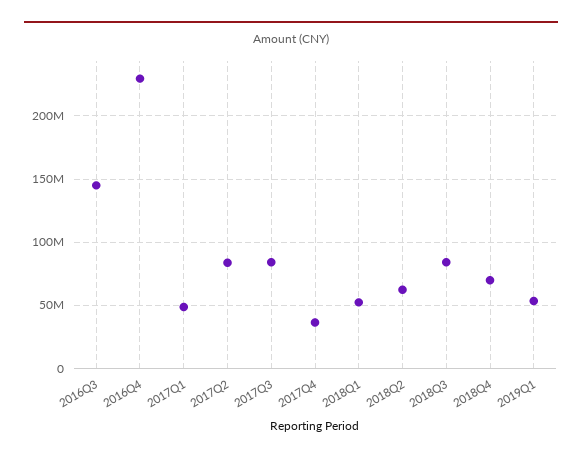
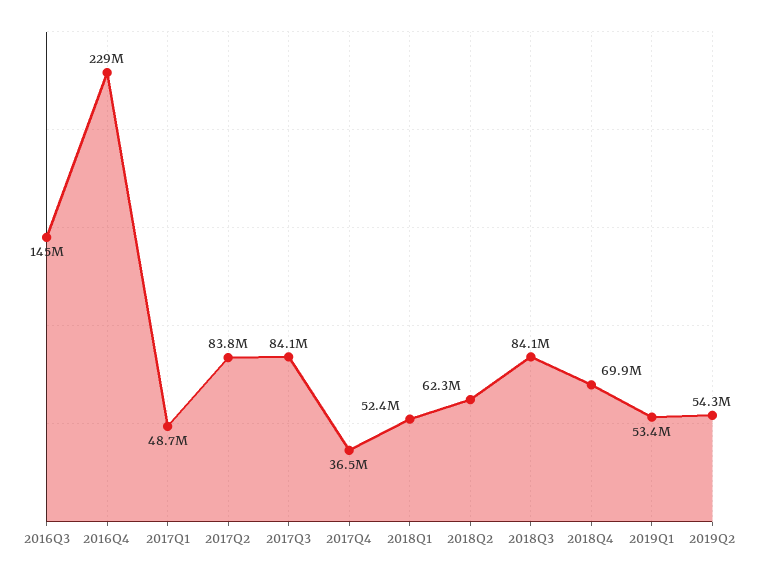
2019Q2: none -> 54300000

